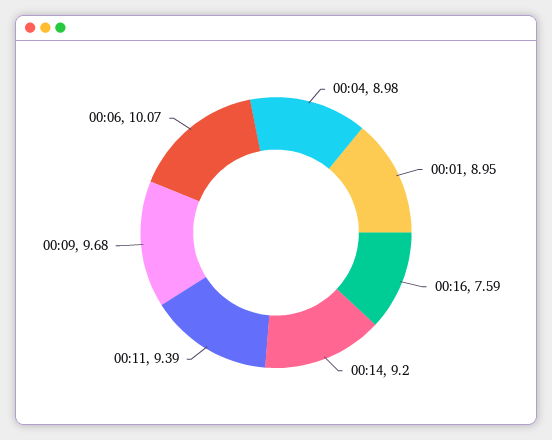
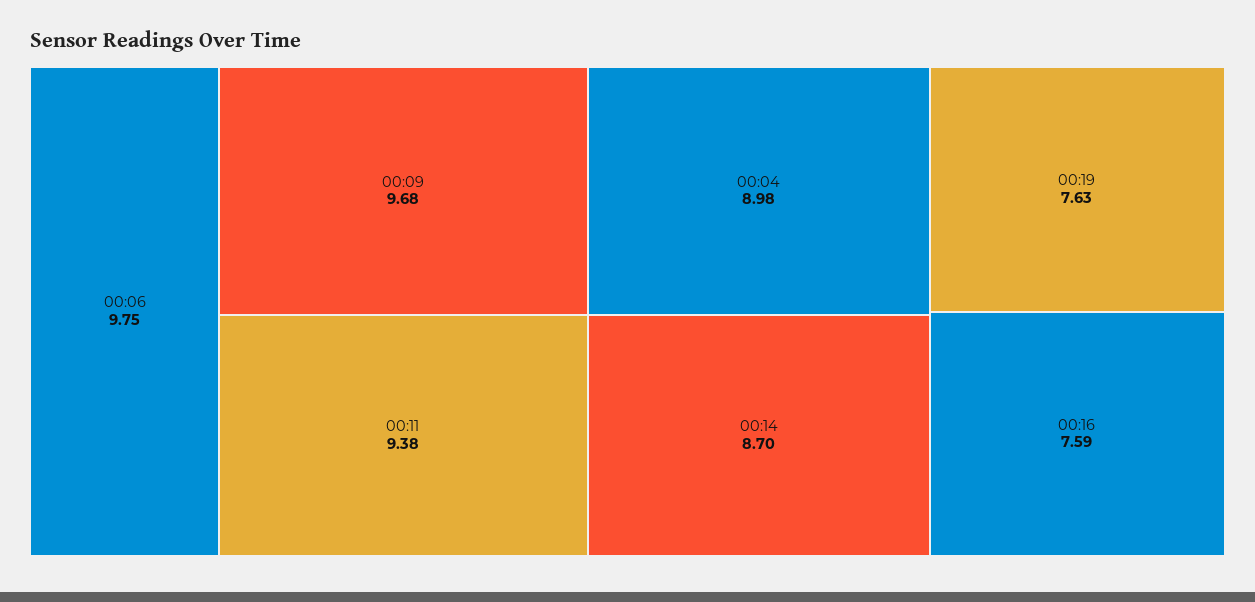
00:01: 8.95 -> none
00:14: 9.2 -> 8.7
00:11: 9.39 -> 9.38
00:06: 10.07 -> 9.75
00:19: none -> 7.63

